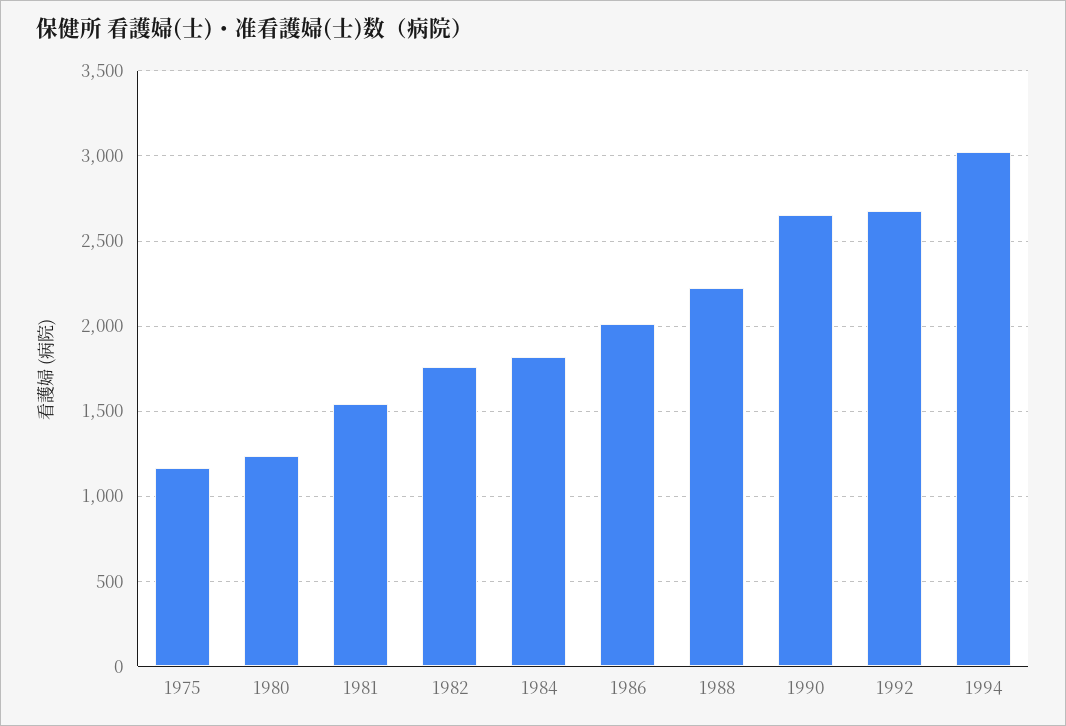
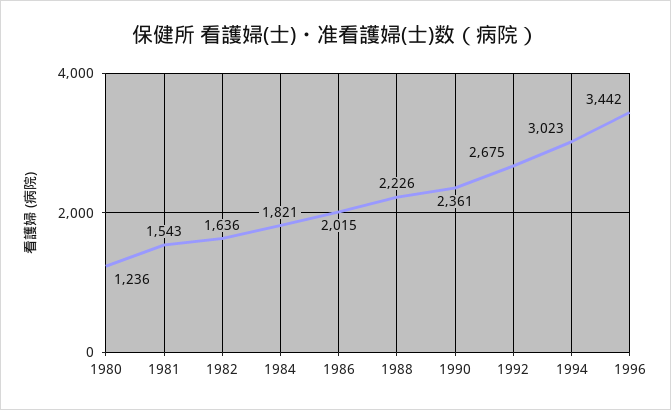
1975: 1150 -> none
1982: 1750 -> 1636
1990: 2650 -> 2361
1996: none -> 3442

